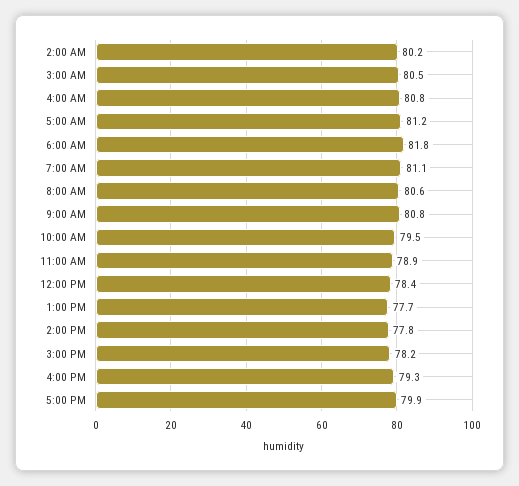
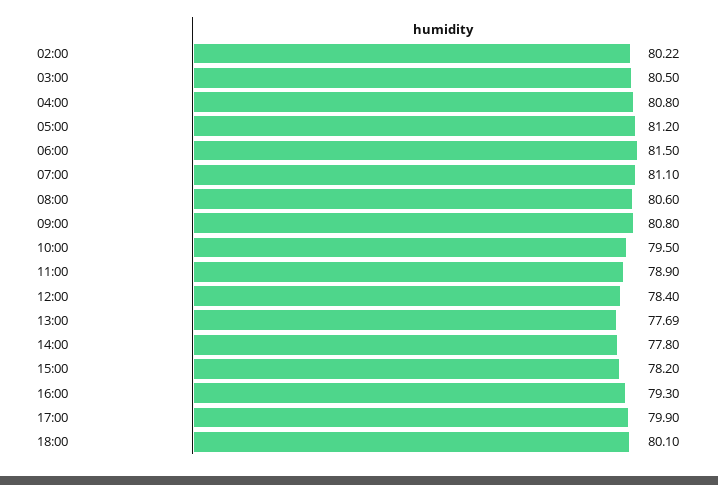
6:00 AM: 81.8 -> 81.5
18:00: none -> 80.1

